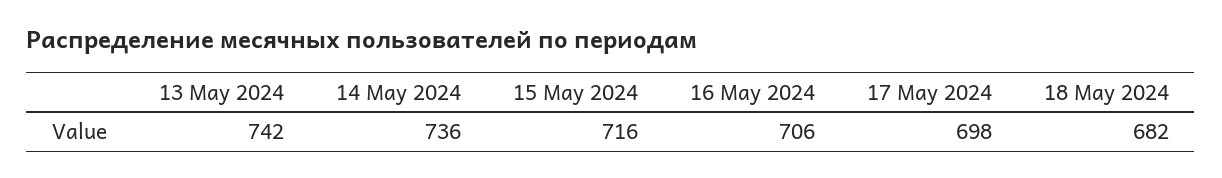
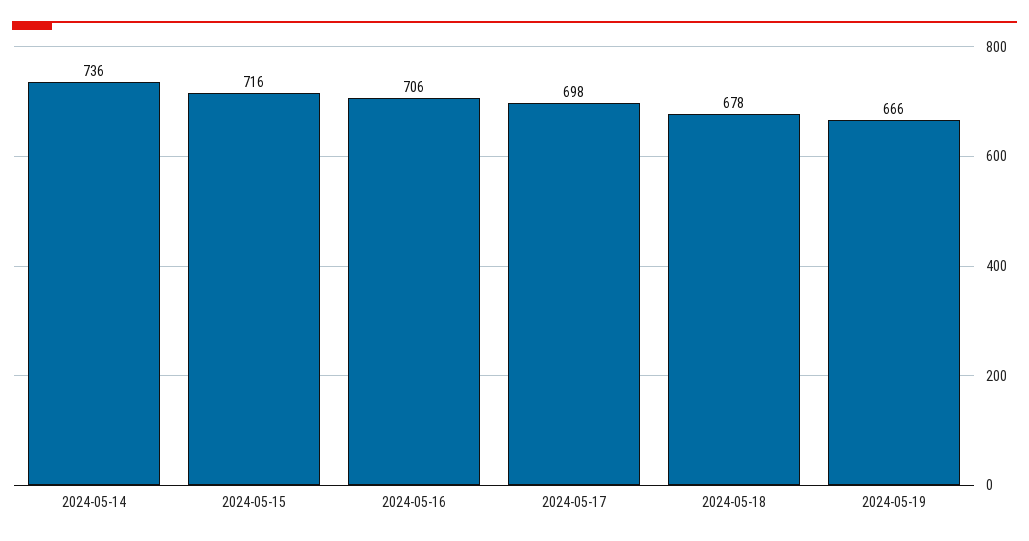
13 May 2024: 742 -> none
18 May 2024: 682 -> 678
2024-05-19: none -> 666

